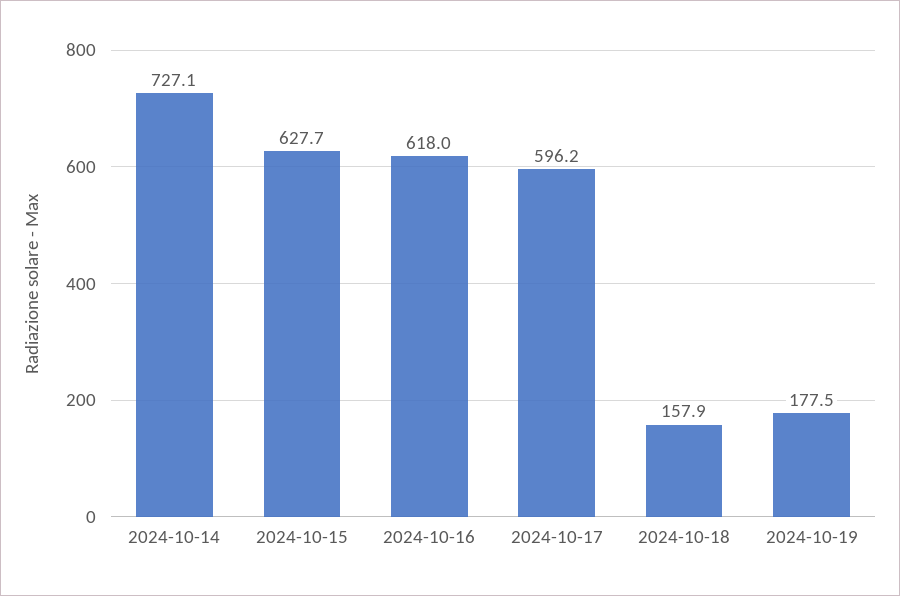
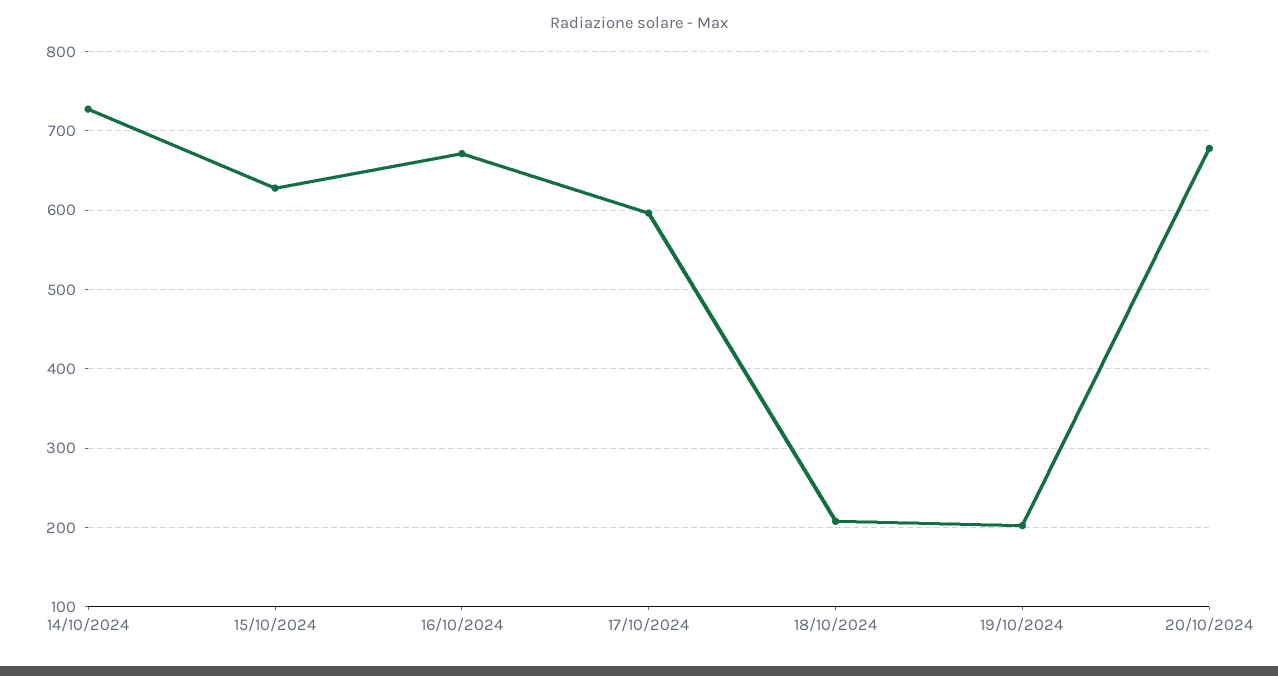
2024-10-16: 618 -> 670
2024-10-18: 157.9 -> 210
2024-10-19: 177.5 -> 200
20/10/2024: none -> 680

